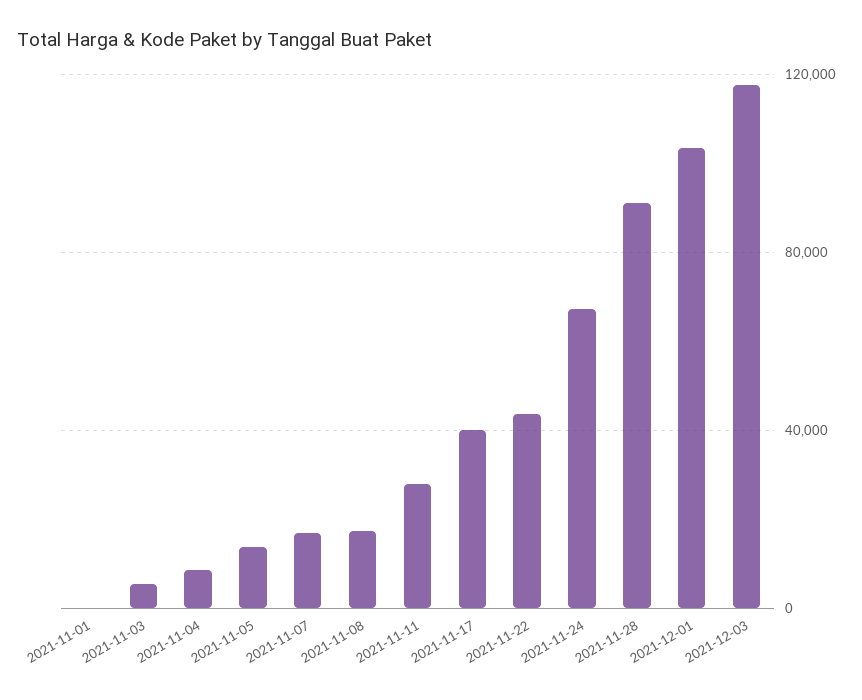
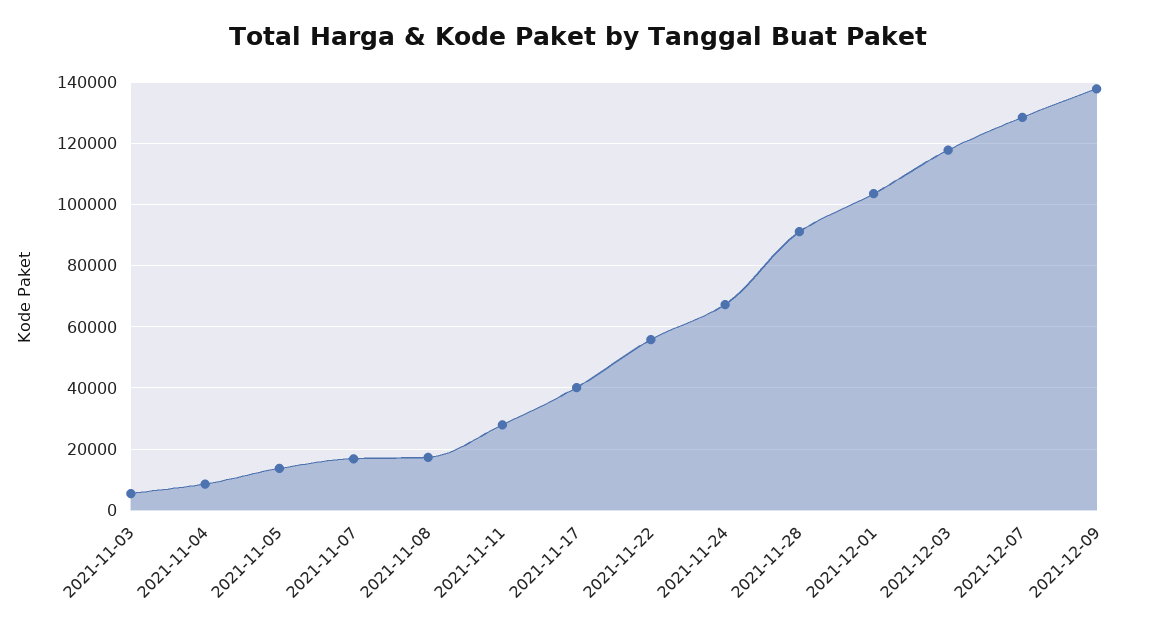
2021-11-01: 0 -> none
2021-11-22: 45000 -> 56000
2021-12-07: none -> 128000
2021-12-09: none -> 138000

